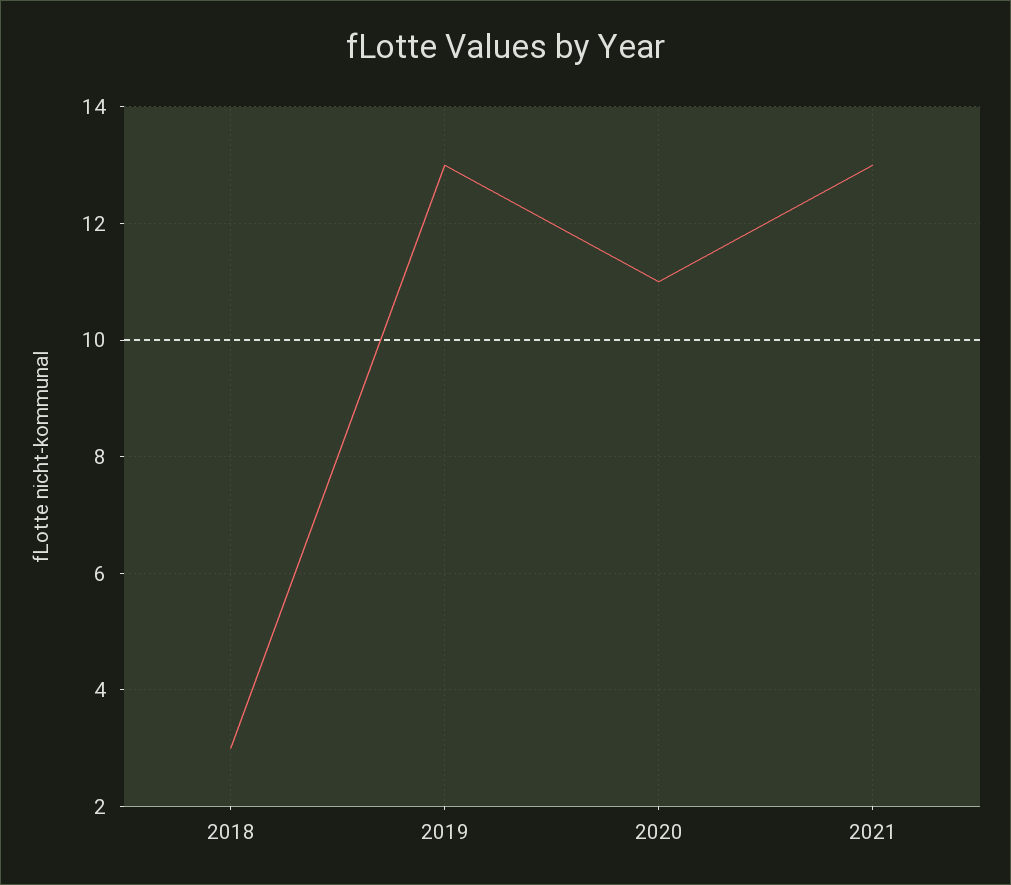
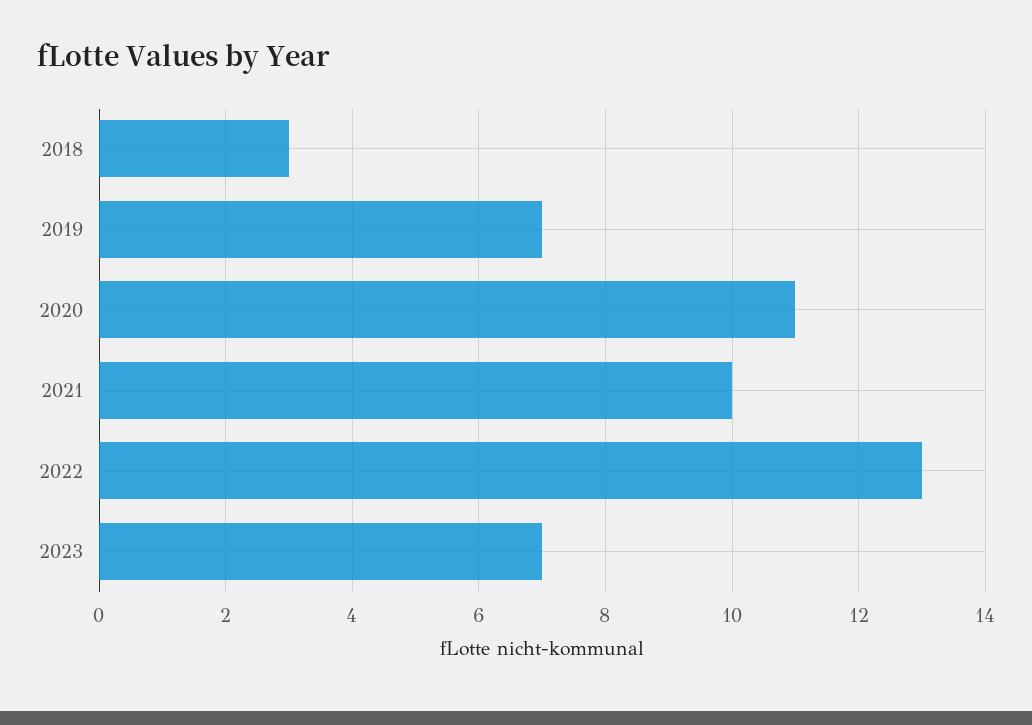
2019: 13 -> 7
2021: 13 -> 10
2022: none -> 13
2023: none -> 7

